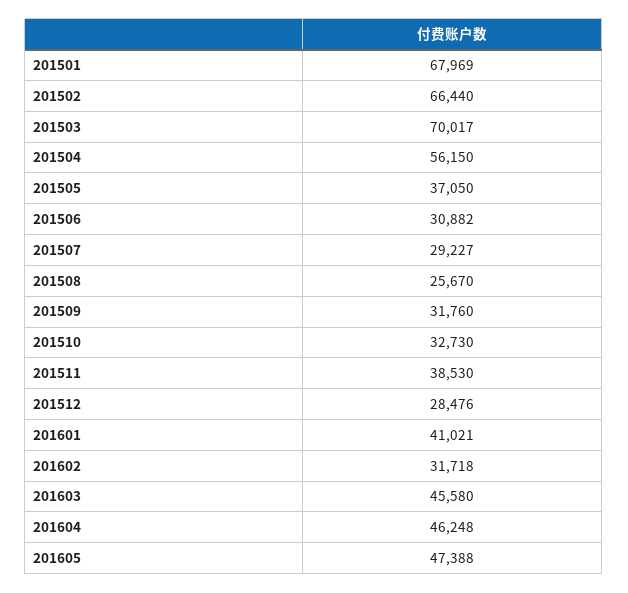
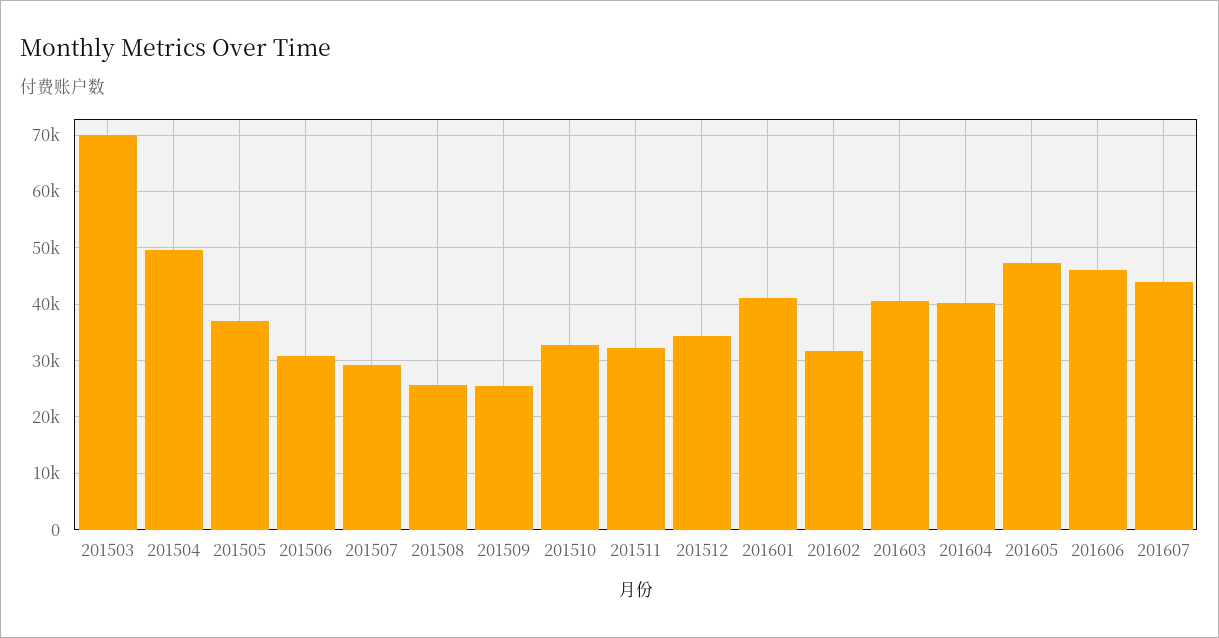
201501: 67969 -> none
201502: 66440 -> none
201504: 56150 -> 50000
201509: 31760 -> 26000
201511: 38530 -> 32000
201512: 28476 -> 34000
201603: 45580 -> 40000
201604: 46248 -> 40000
201606: none -> 46000
201607: none -> 44000

